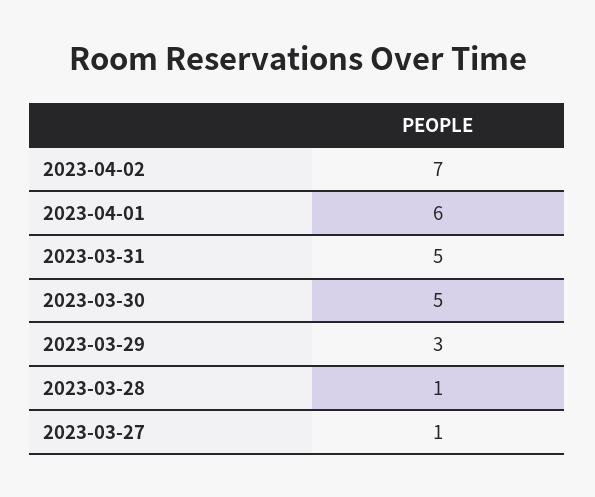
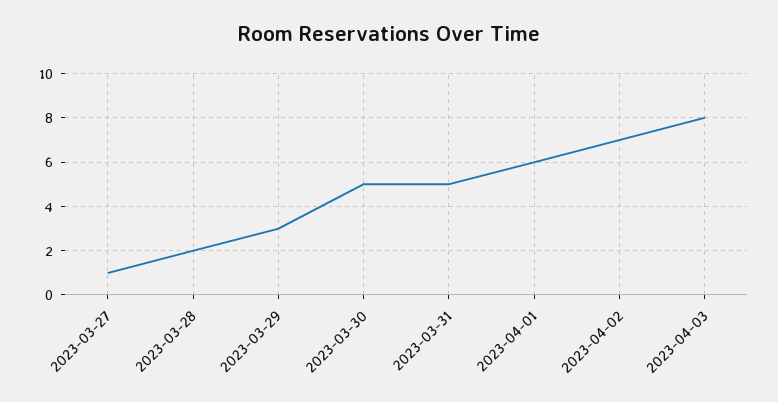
2023-03-28: 1 -> 2
2023-04-03: none -> 8

